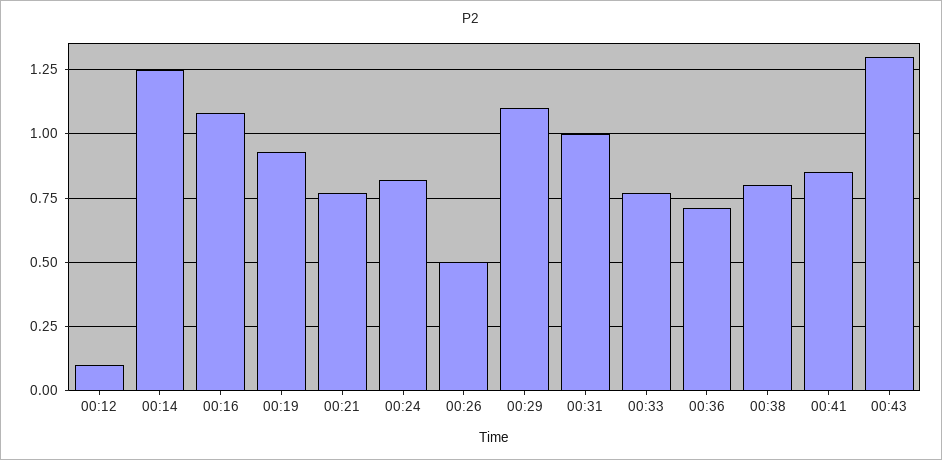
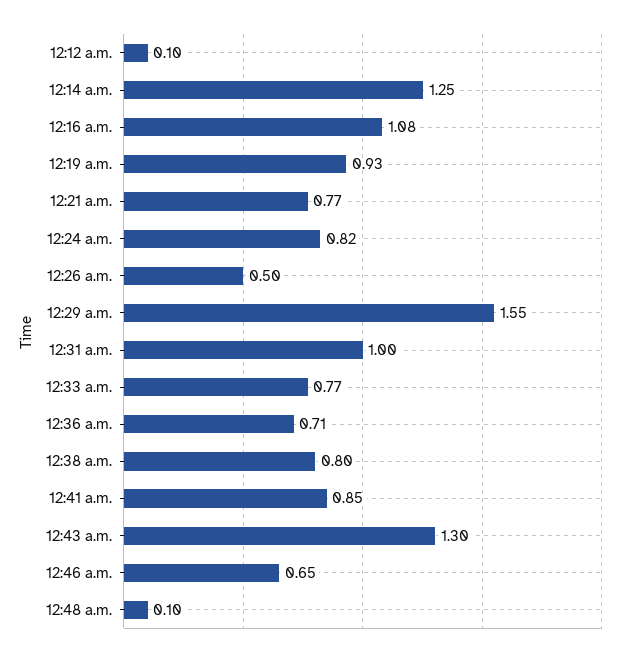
00:29: 1.1 -> 1.55
12:46 a.m.: none -> 0.65
12:48 a.m.: none -> 0.1

